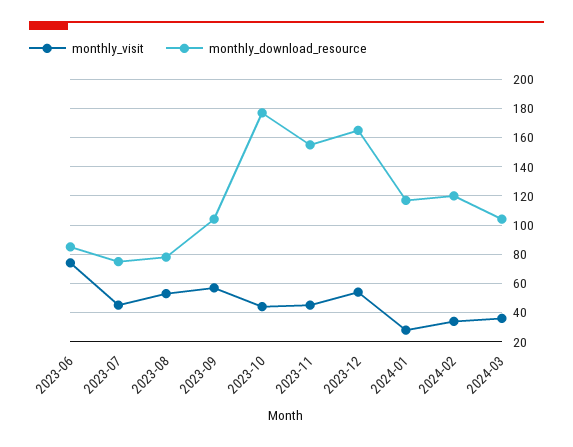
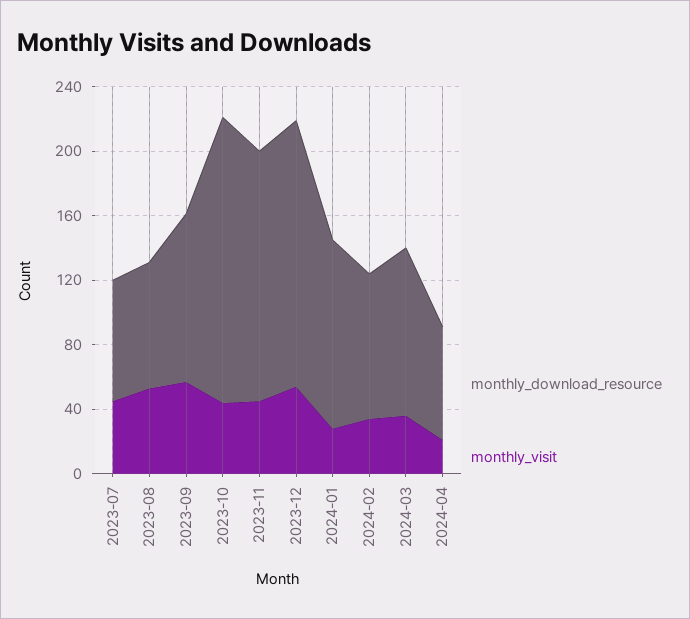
monthly_visit, 2023-06: 75 -> none
monthly_download_resource, 2023-06: 85 -> none
monthly_download_resource, 2024-02: 120 -> 90
monthly_download_resource, 2024-04: none -> 70
monthly_visit, 2024-04: none -> 20

